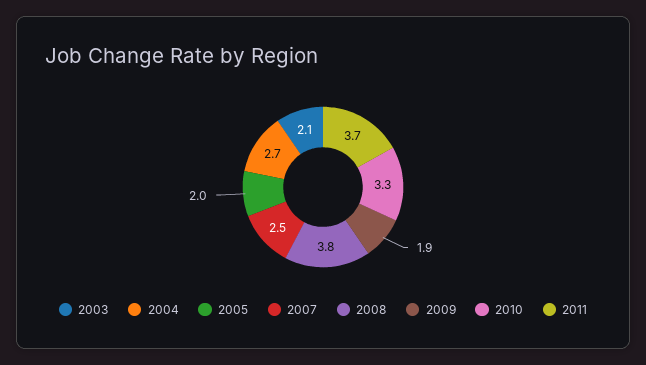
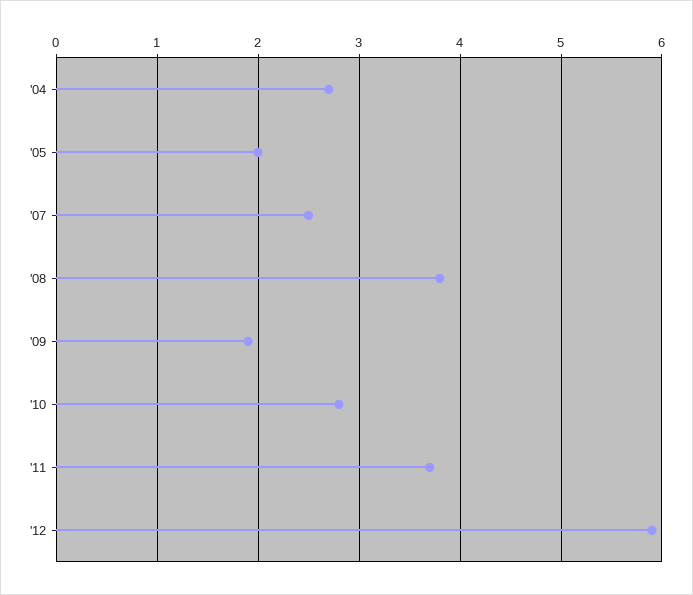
2003: 2.1 -> none
2010: 3.3 -> 2.8
'12: none -> 5.9

